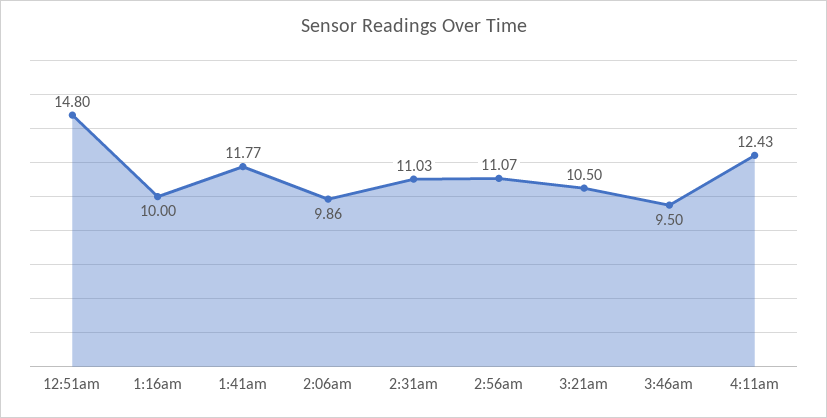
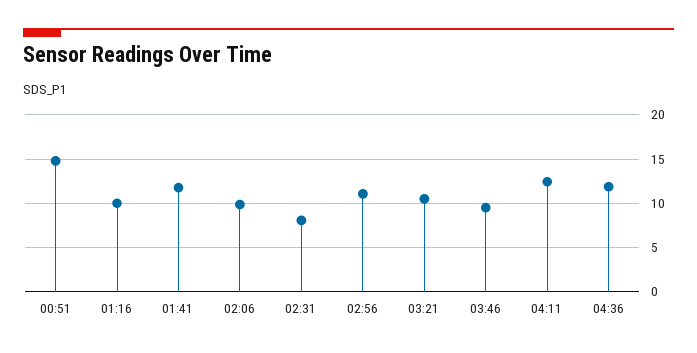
2:31am: 11.03 -> 8
04:36: none -> 12

